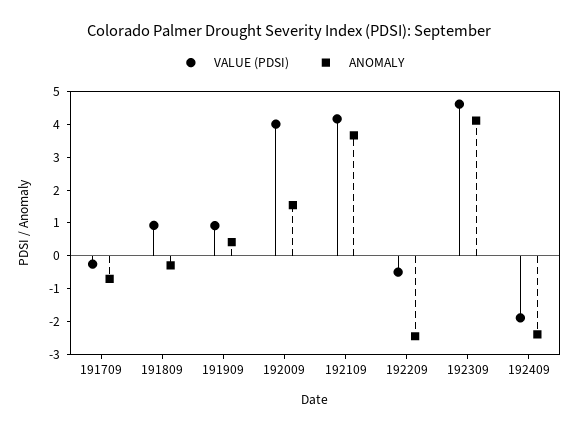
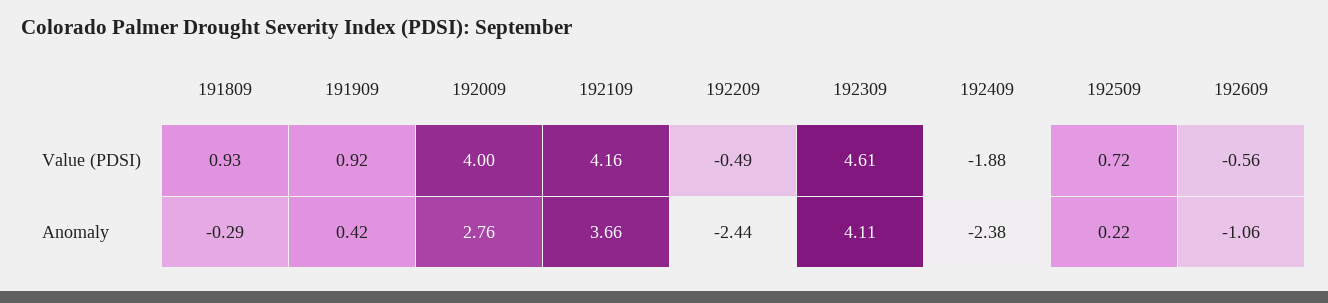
VALUE (PDSI), 191709: -0.25 -> none
ANOMALY, 191709: -0.75 -> none
ANOMALY, 192009: 1.5 -> 2.76
VALUE (PDSI), 192509: none -> 0.72
VALUE (PDSI), 192609: none -> -0.56
ANOMALY, 192509: none -> 0.22
ANOMALY, 192609: none -> -1.06

